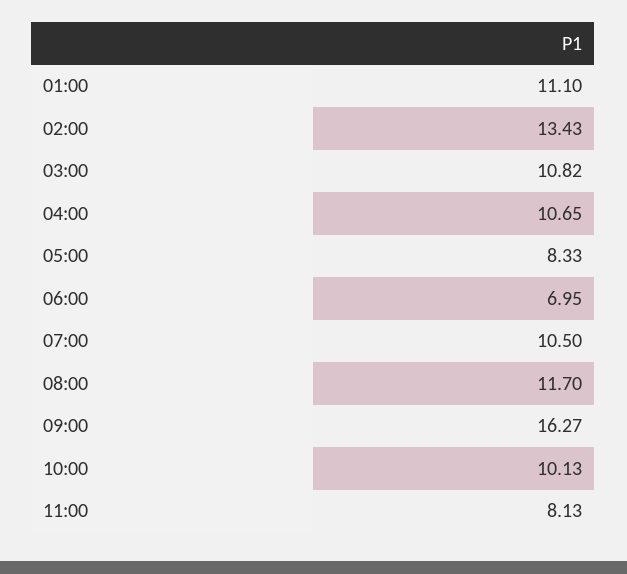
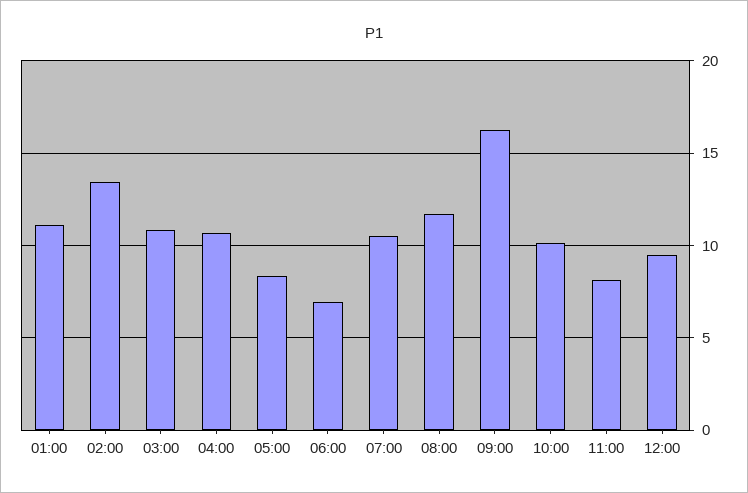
12:00: none -> 9.5

